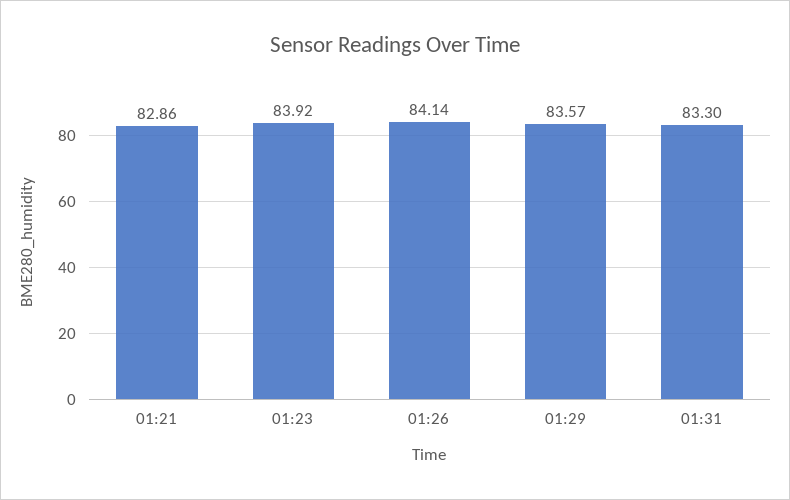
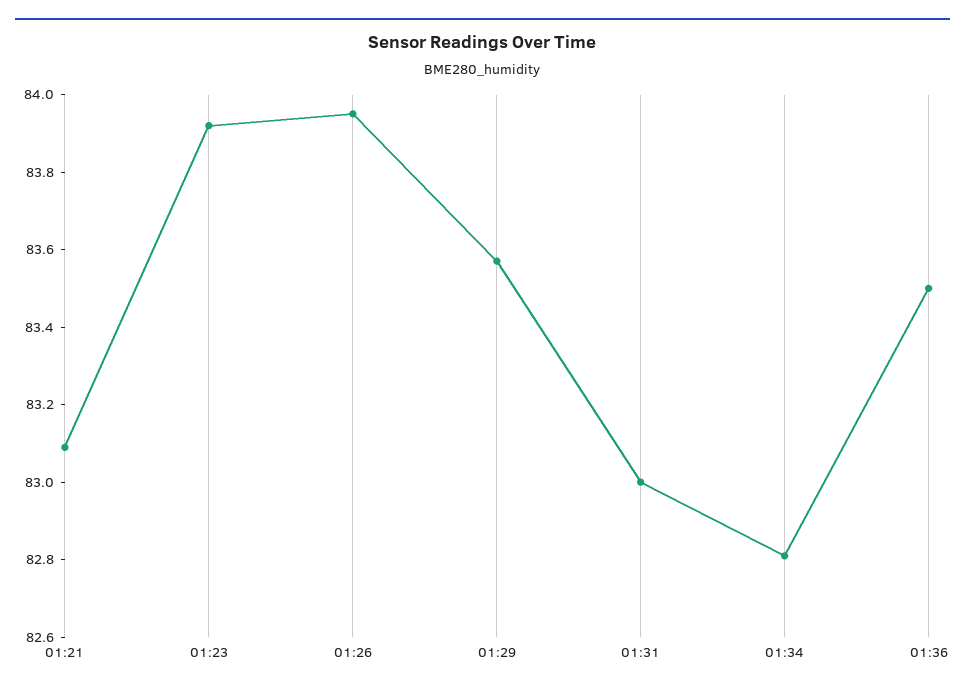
01:21: 82.86 -> 83.1
01:26: 84.14 -> 83.95
01:31: 83.3 -> 83
01:34: none -> 82.8
01:36: none -> 83.5

